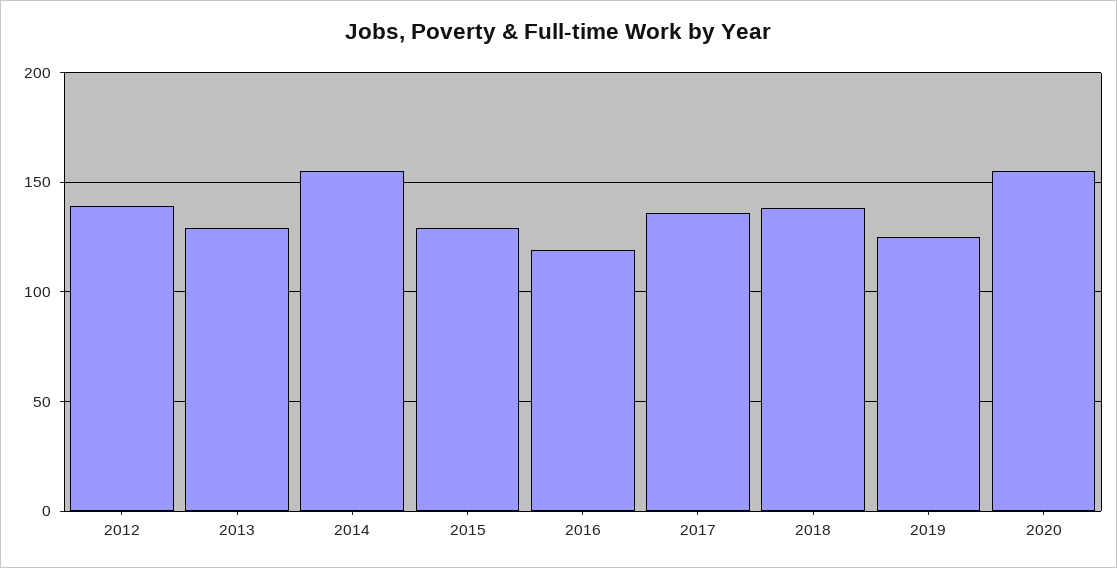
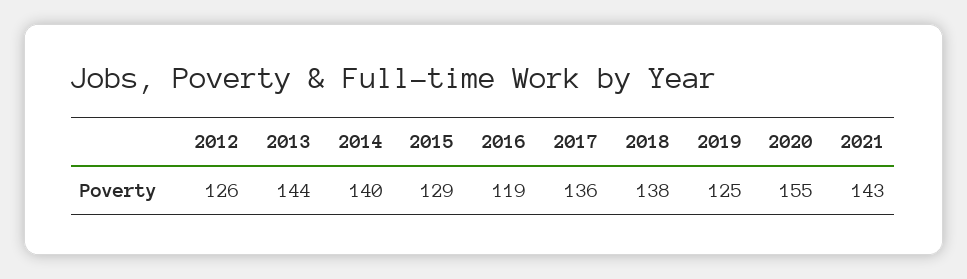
2012: 140 -> 126
2013: 130 -> 144
2014: 155 -> 140
2021: none -> 143

